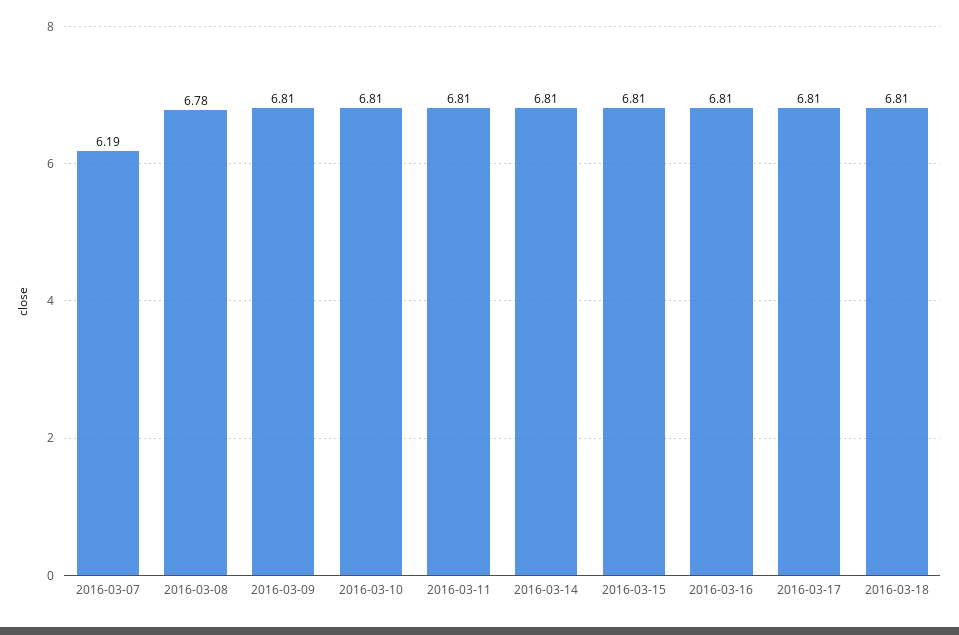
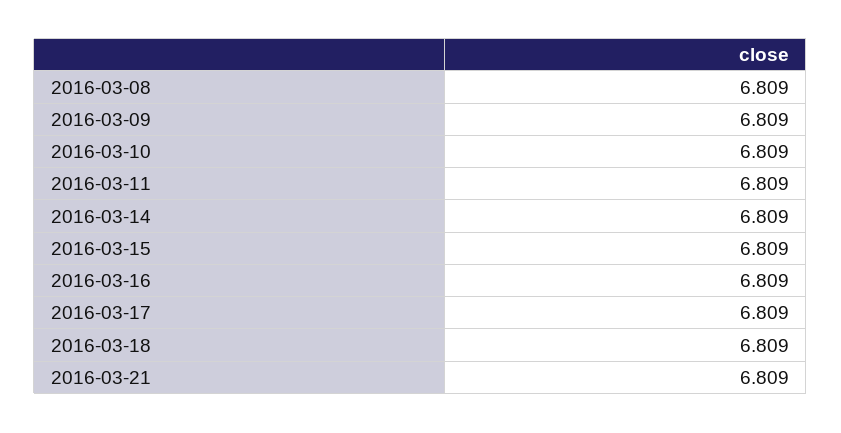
2016-03-07: 6.19 -> none
2016-03-08: 6.78 -> 6.809
2016-03-21: none -> 6.809

